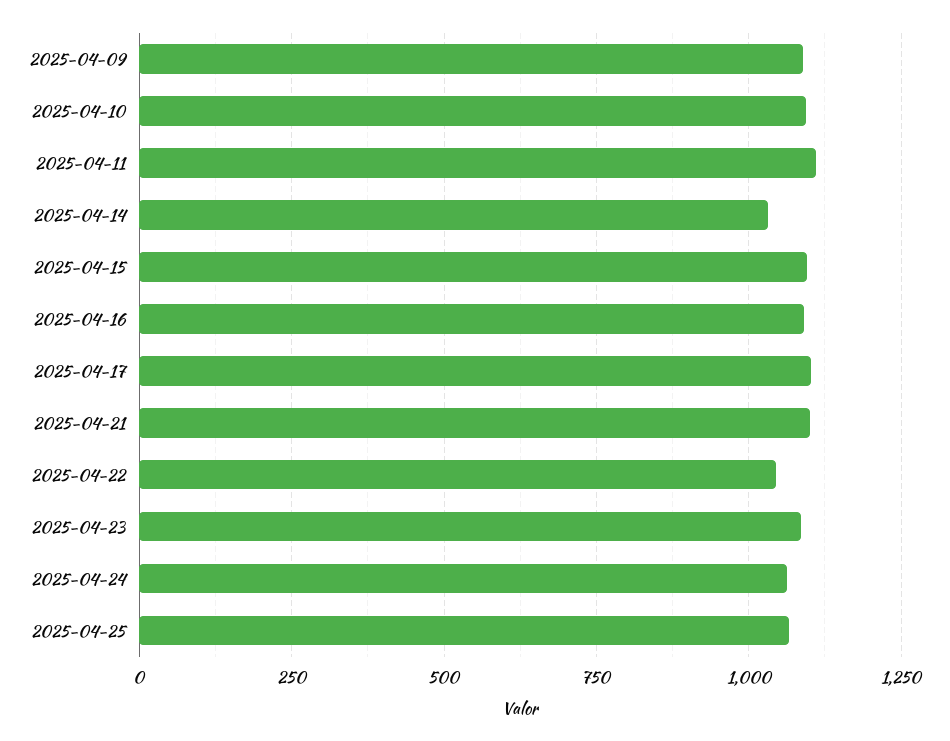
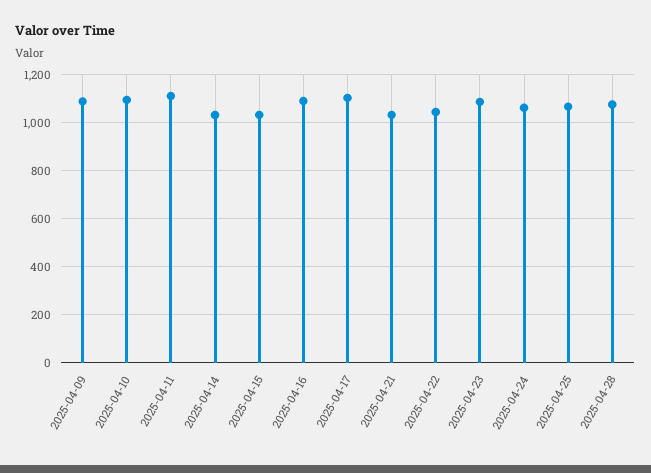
2025-04-15: 1100 -> 1025
2025-04-21: 1100 -> 1025
2025-04-28: none -> 1075

